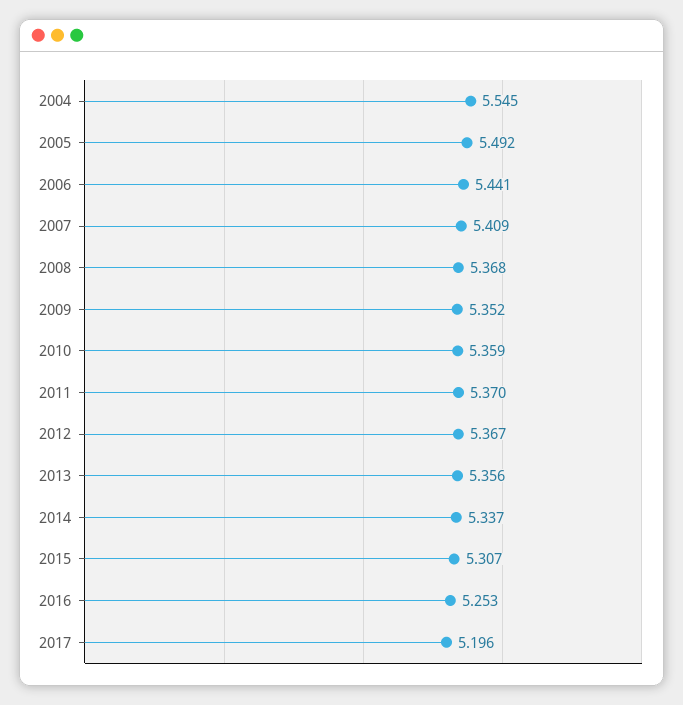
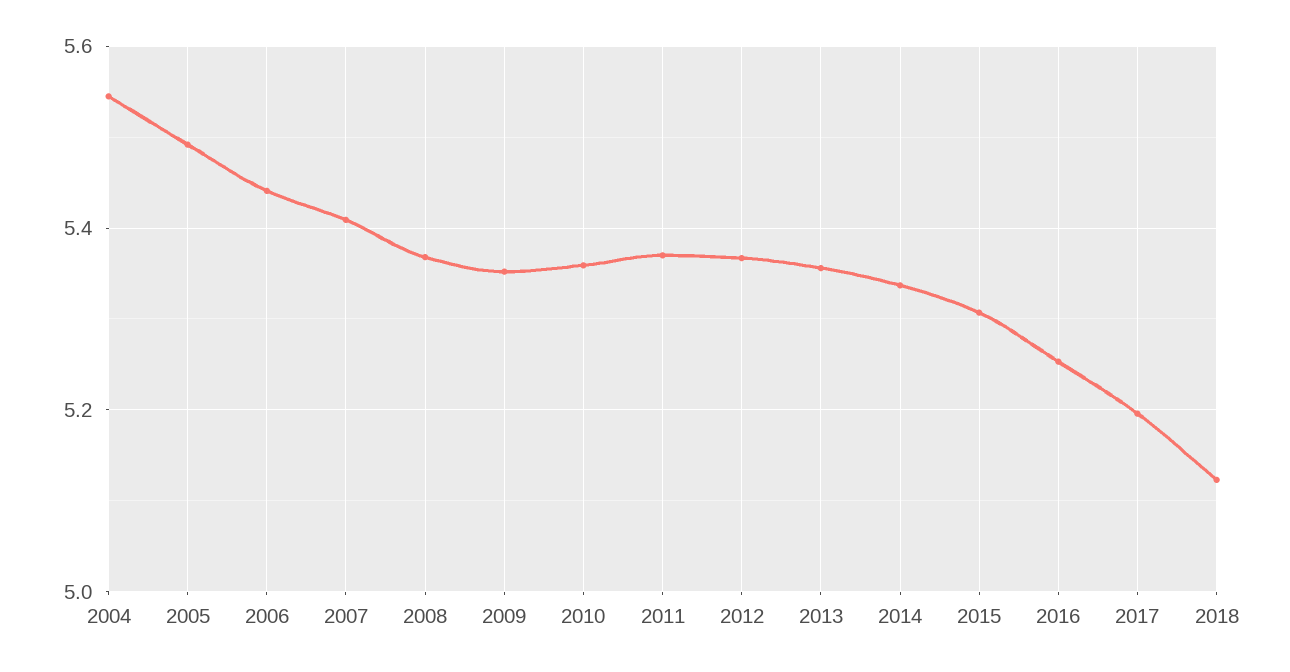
2018: none -> 5.12

